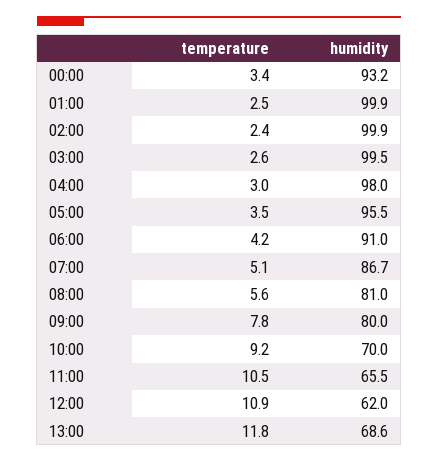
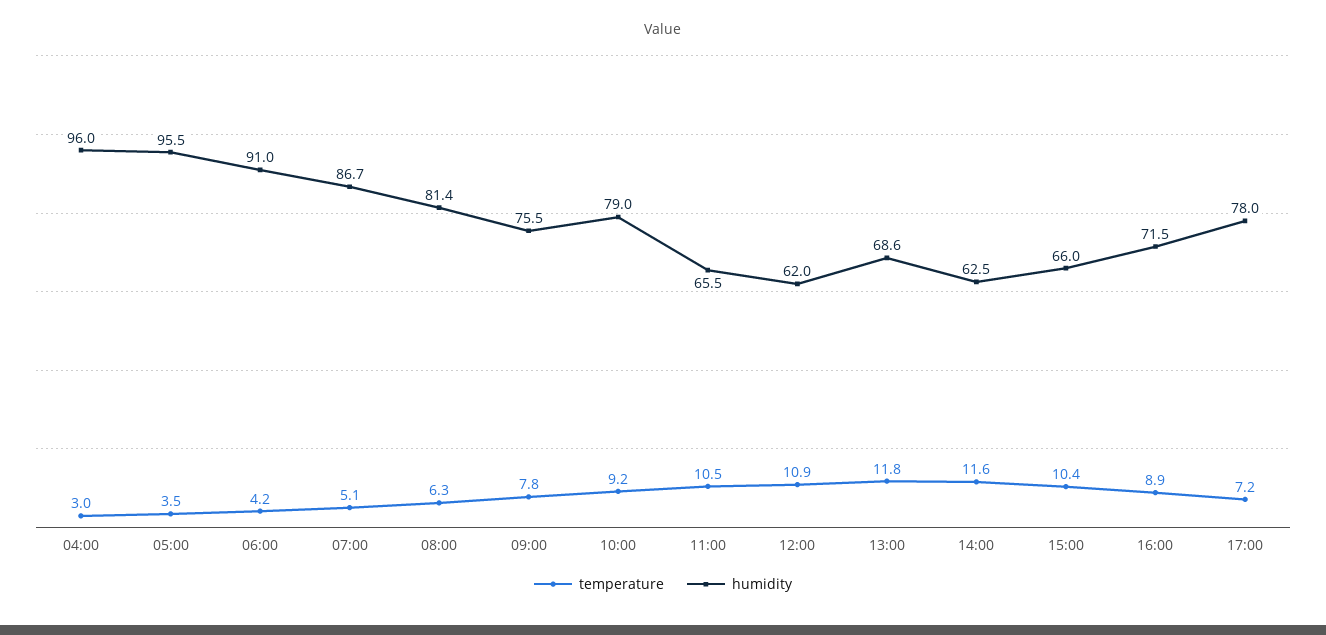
temperature, 00:00: 3.4 -> none
humidity, 00:00: 93.2 -> none
temperature, 01:00: 2.5 -> none
humidity, 01:00: 99.9 -> none
temperature, 02:00: 2.4 -> none
humidity, 02:00: 99.9 -> none
temperature, 03:00: 2.6 -> none
humidity, 03:00: 99.5 -> none
humidity, 04:00: 98 -> 96
temperature, 08:00: 5.6 -> 6.3
humidity, 08:00: 81 -> 81.4
humidity, 09:00: 80 -> 75.5
humidity, 10:00: 70 -> 79
temperature, 14:00: none -> 11.6
humidity, 14:00: none -> 62.5
temperature, 15:00: none -> 10.4
humidity, 15:00: none -> 66
temperature, 16:00: none -> 8.9
humidity, 16:00: none -> 71.5
temperature, 17:00: none -> 7.2
humidity, 17:00: none -> 78

